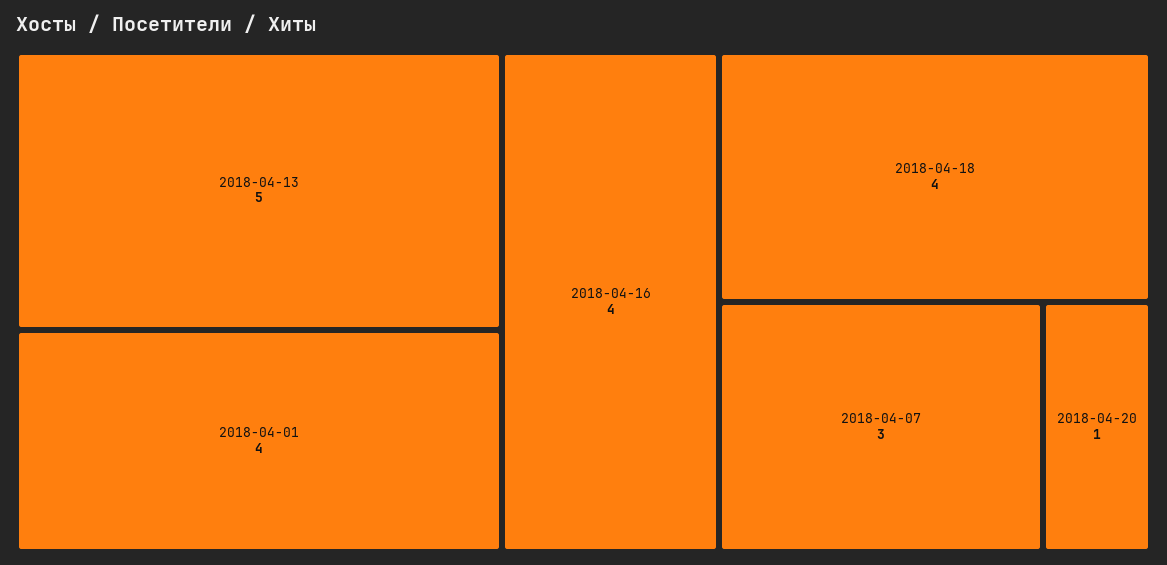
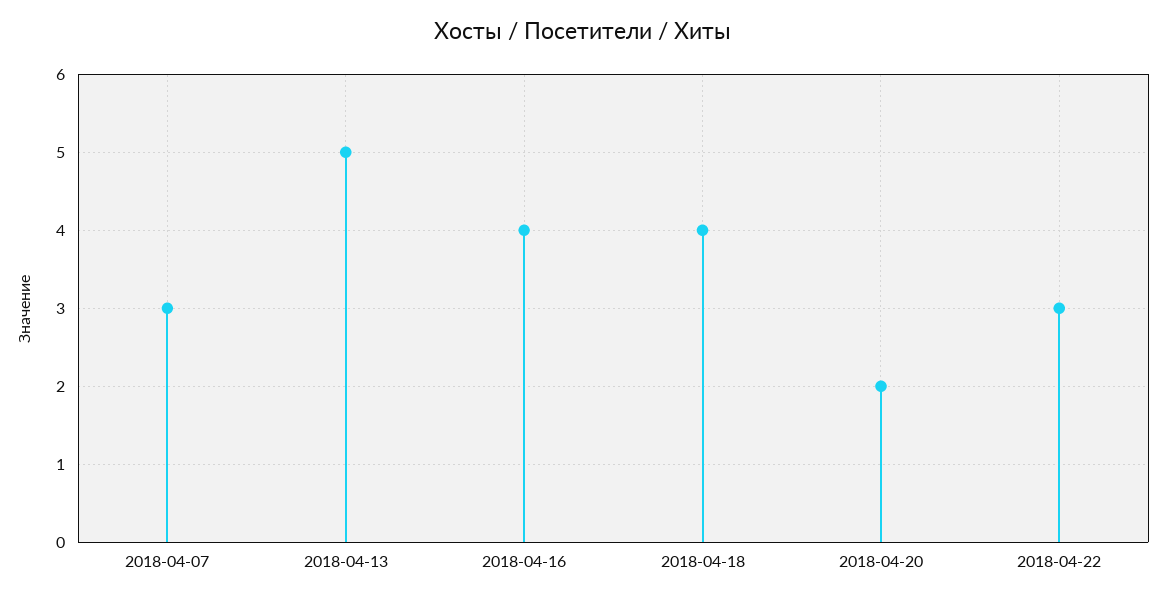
2018-04-01: 4 -> none
2018-04-20: 1 -> 2
2018-04-22: none -> 3

